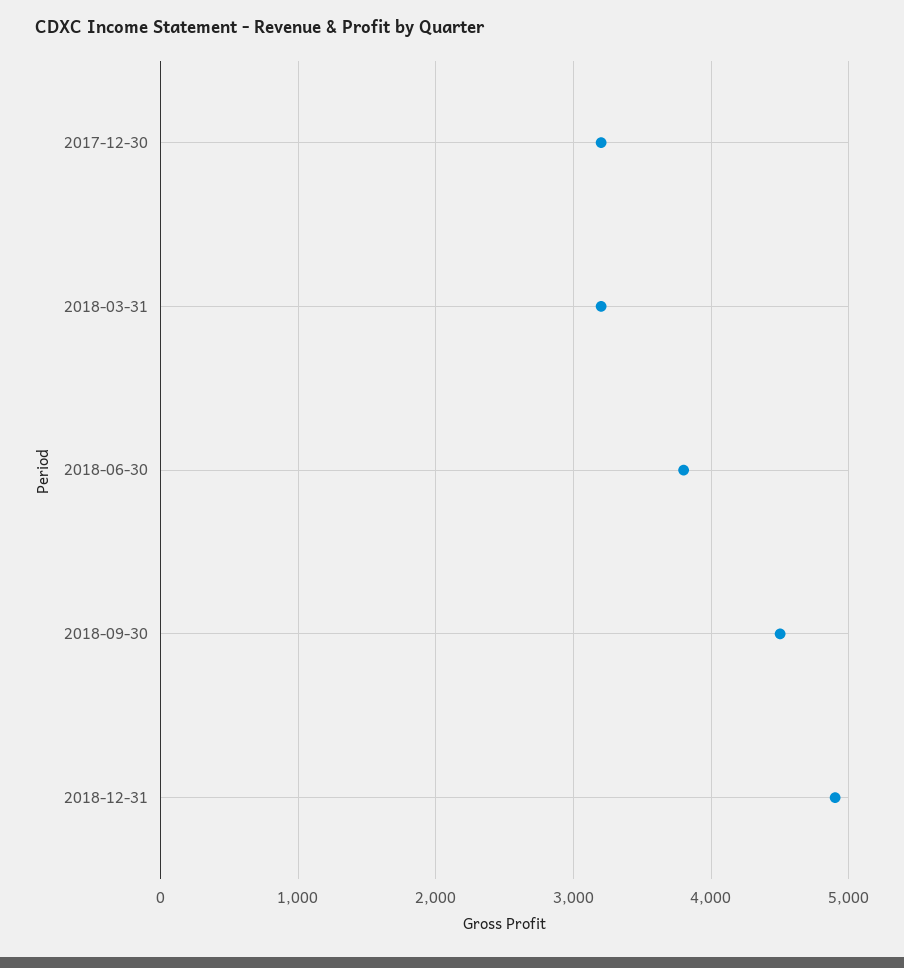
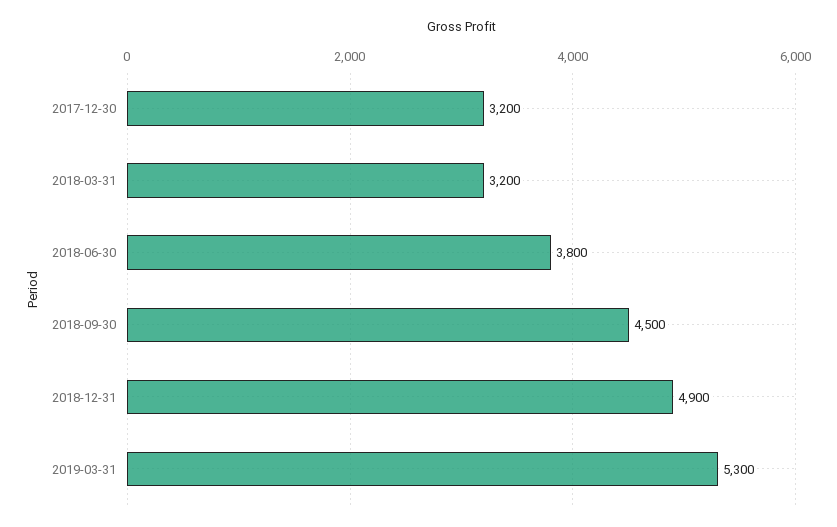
2019-03-31: none -> 5300

